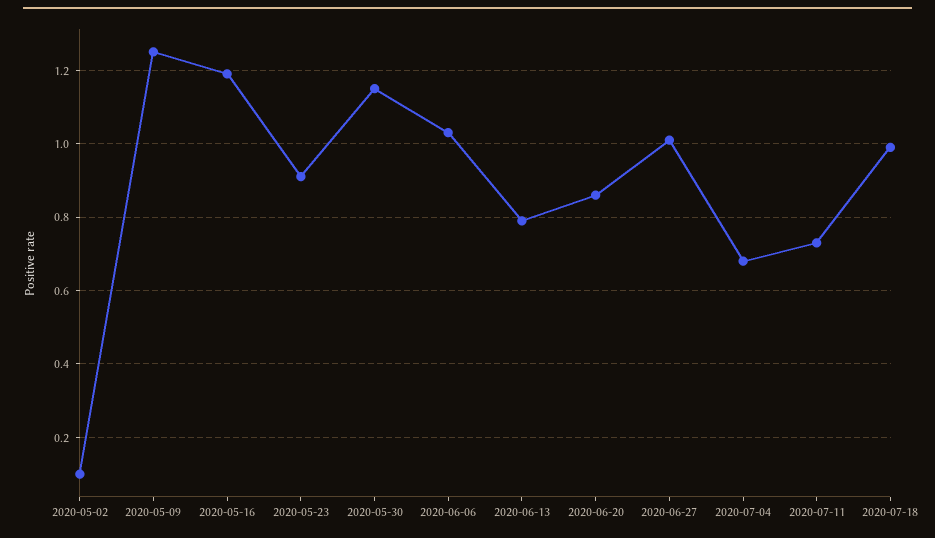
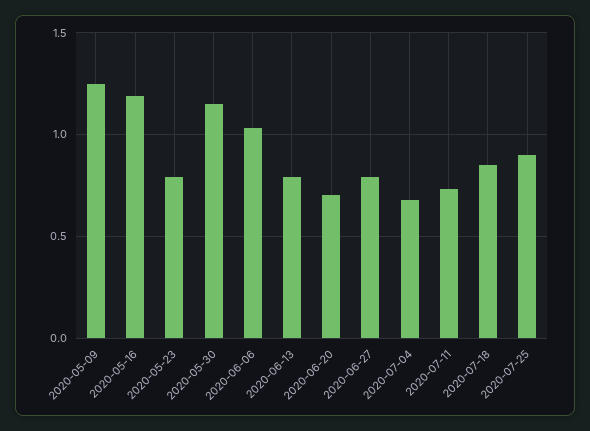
2020-05-02: 0.1 -> none
2020-05-23: 0.9 -> 0.8
2020-06-20: 0.85 -> 0.7
2020-06-27: 1 -> 0.8
2020-07-18: 1 -> 0.85
2020-07-25: none -> 0.9

